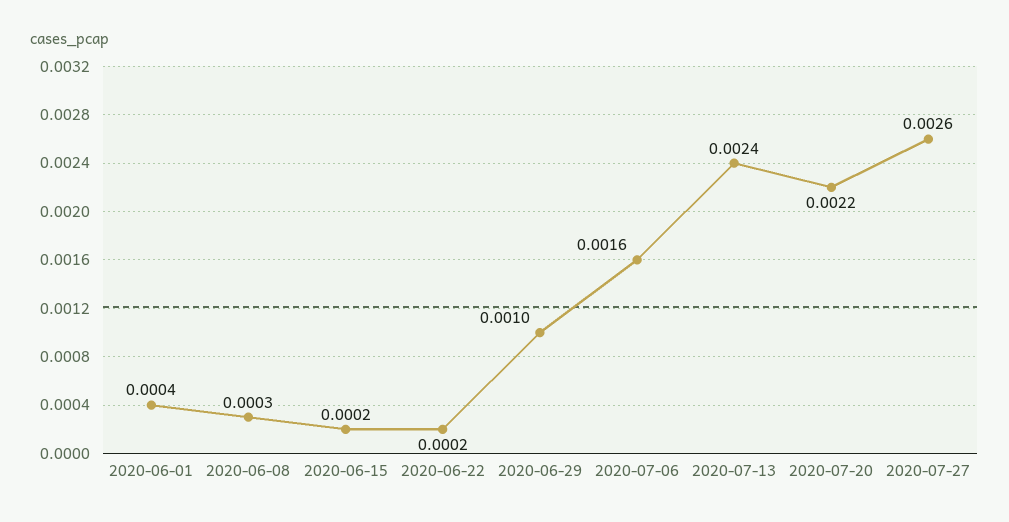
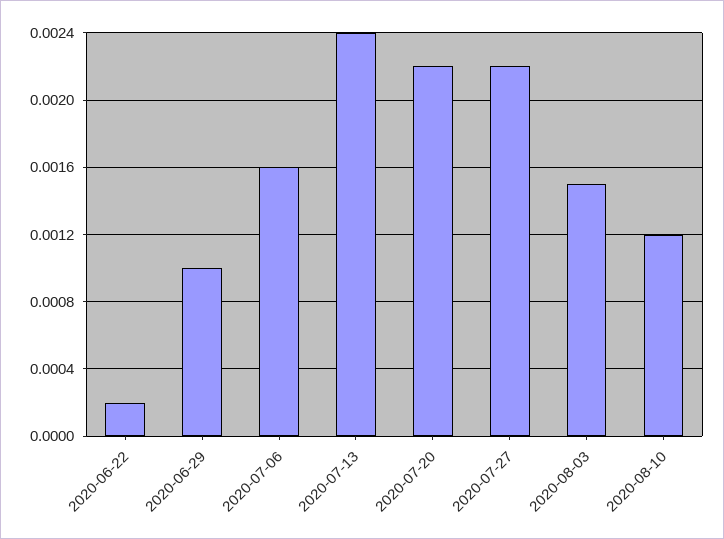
2020-06-01: 0.0004 -> none
2020-06-08: 0.0003 -> none
2020-06-15: 0.0002 -> none
2020-07-27: 0.0026 -> 0.0022
2020-08-03: none -> 0.0015
2020-08-10: none -> 0.0012

